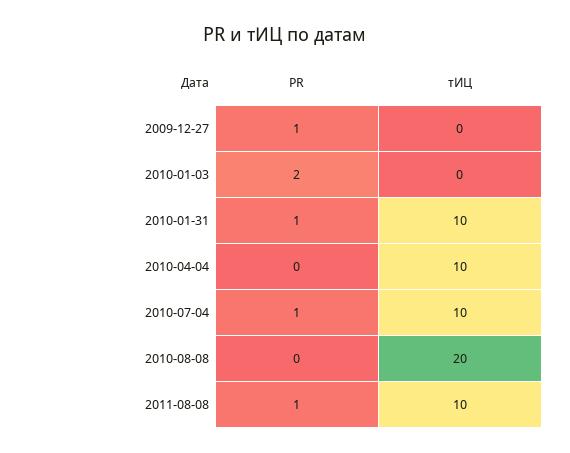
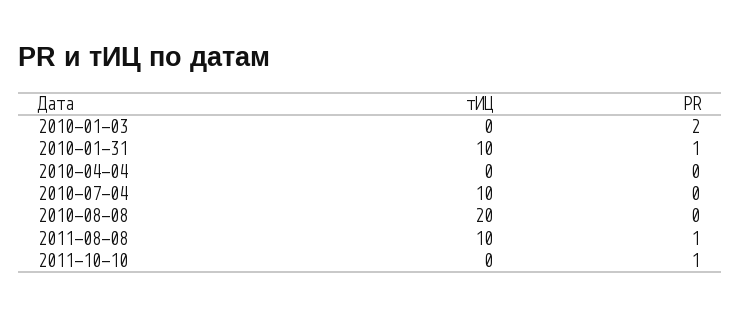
PR, 2009-12-27: 1 -> none
тИЦ, 2009-12-27: 0 -> none
тИЦ, 2010-04-04: 10 -> 0
PR, 2010-07-04: 1 -> 0
тИЦ, 2011-10-10: none -> 0
PR, 2011-10-10: none -> 1

